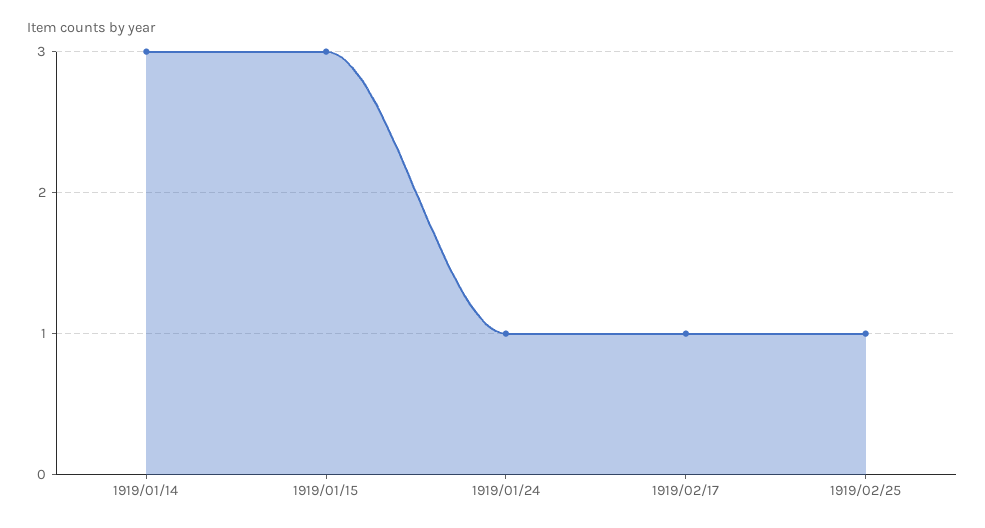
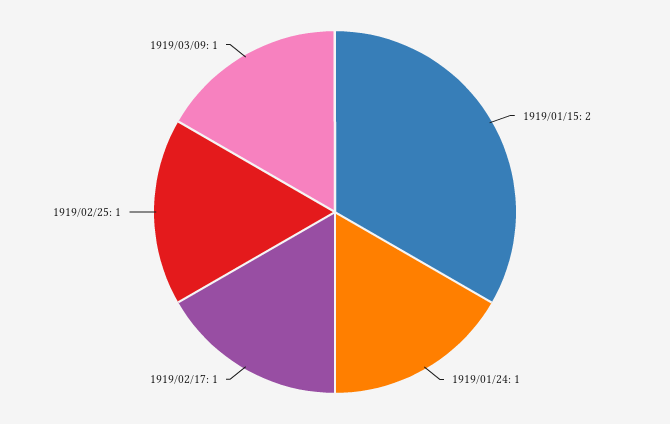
1919/01/14: 3 -> none
1919/01/15: 3 -> 2
1919/03/09: none -> 1

